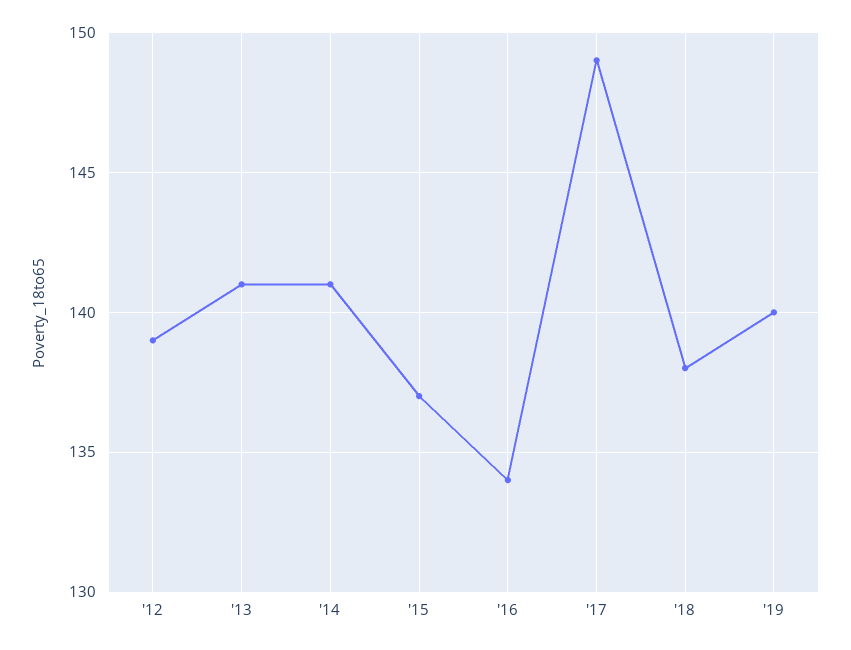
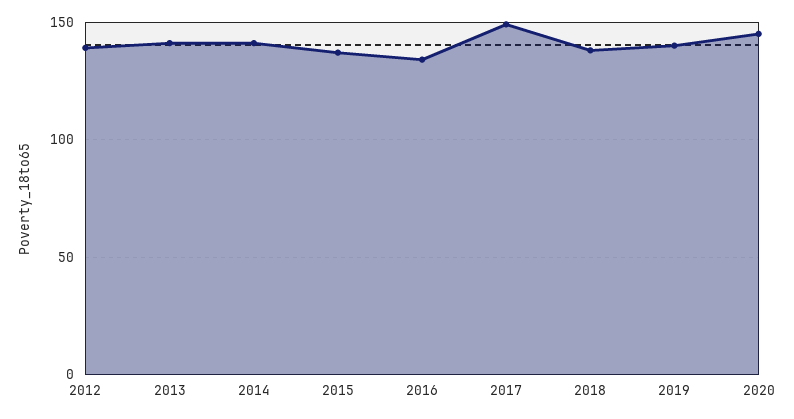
2020: none -> 145

